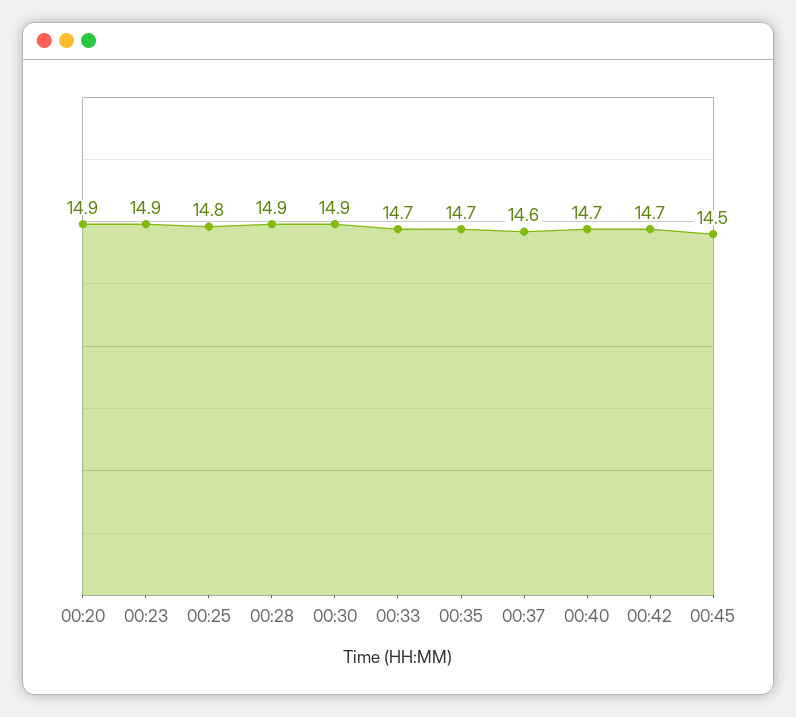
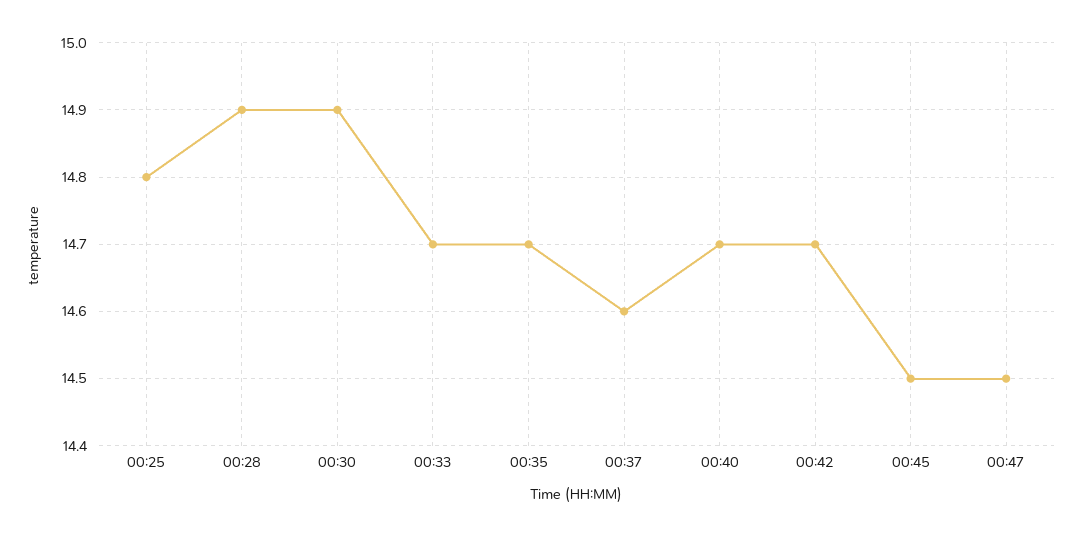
00:20: 14.9 -> none
00:23: 14.9 -> none
00:47: none -> 14.5

